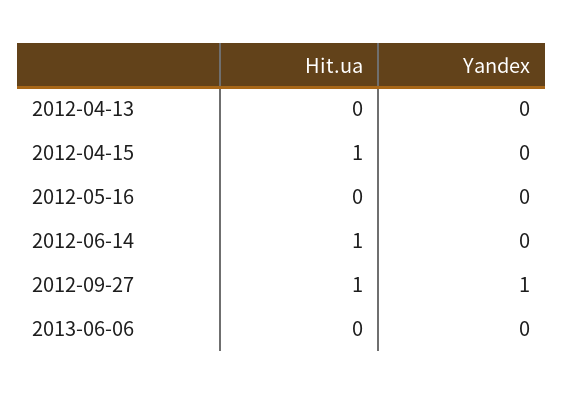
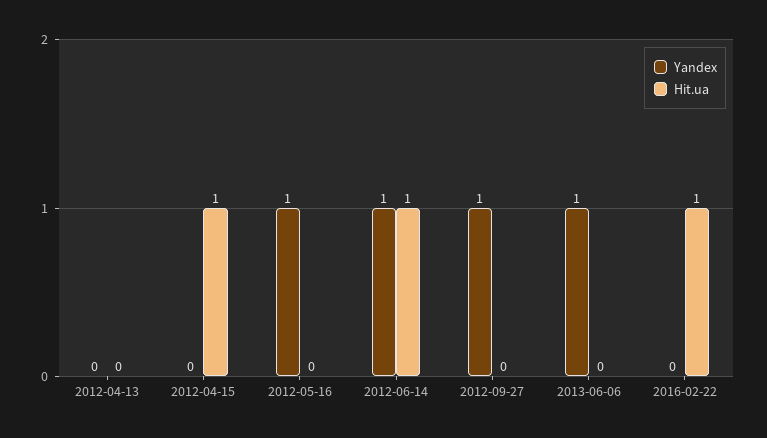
Yandex, 2012-05-16: 0 -> 1
Yandex, 2012-06-14: 0 -> 1
Hit.ua, 2012-09-27: 1 -> 0
Yandex, 2013-06-06: 0 -> 1
Yandex, 2016-02-22: none -> 0
Hit.ua, 2016-02-22: none -> 1

